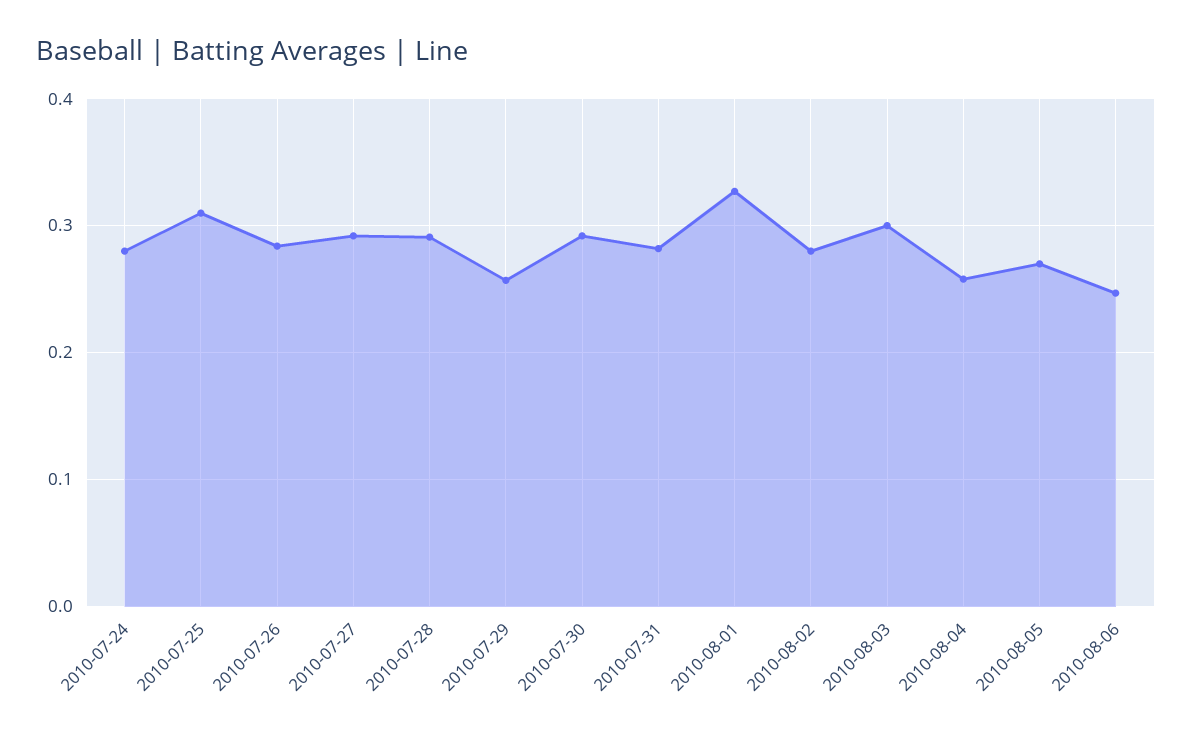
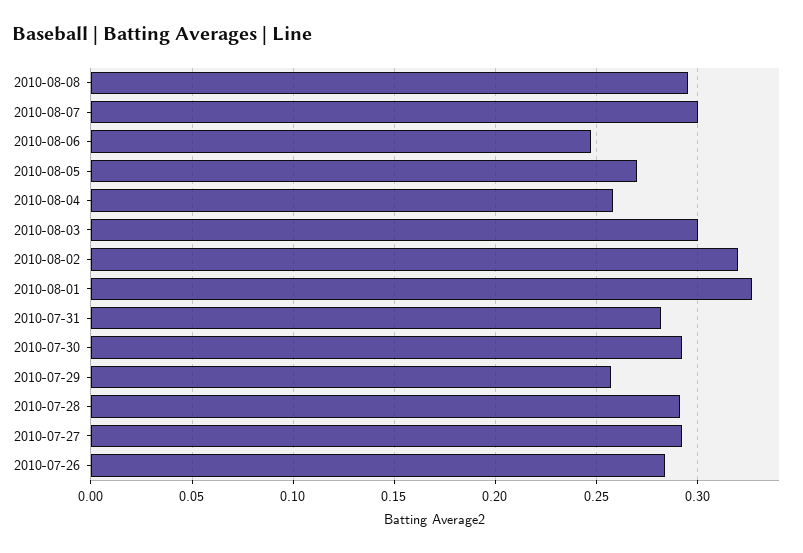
2010-07-24: 0.28 -> none
2010-07-25: 0.31 -> none
2010-08-02: 0.28 -> 0.32
2010-08-08: none -> 0.295
2010-08-07: none -> 0.3

